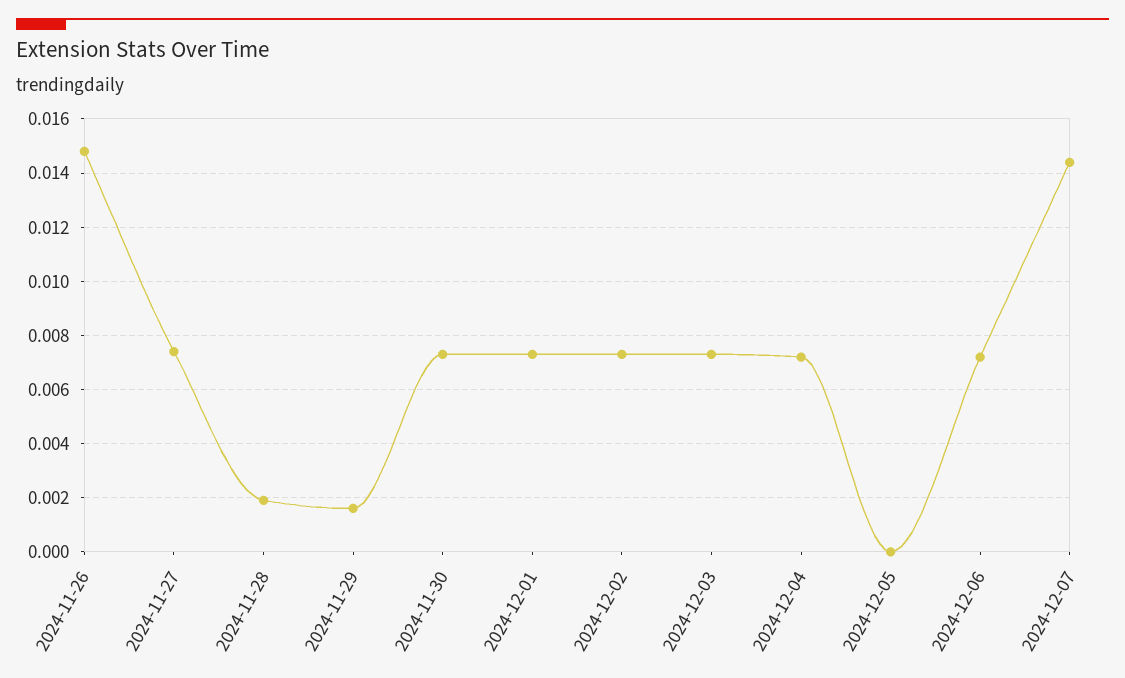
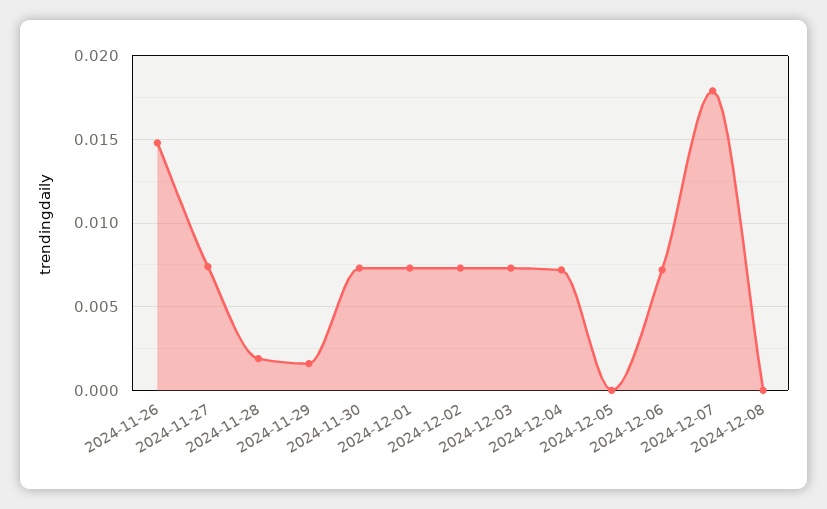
2024-12-07: 0.0145 -> 0.018
2024-12-08: none -> 0

